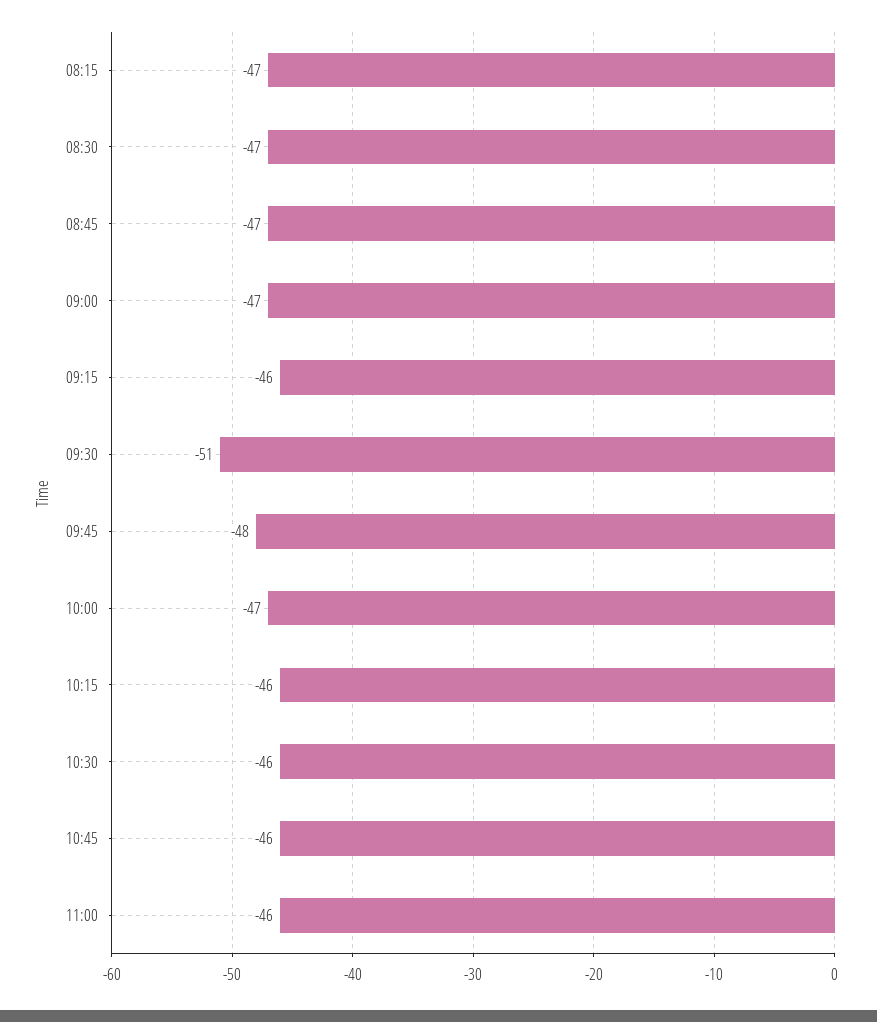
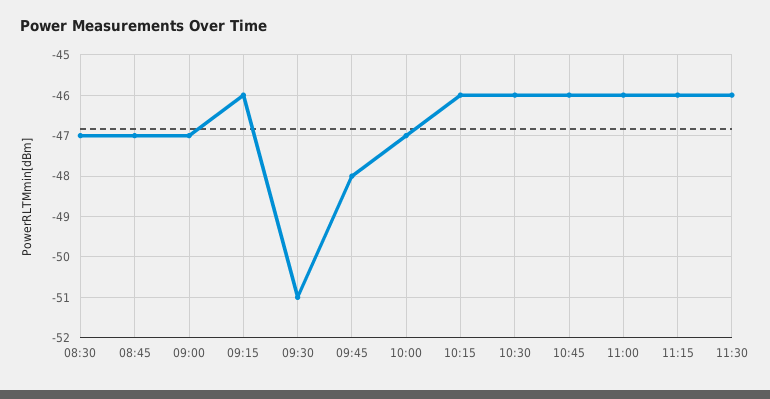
08:15: -47 -> none
11:15: none -> -46
11:30: none -> -46

